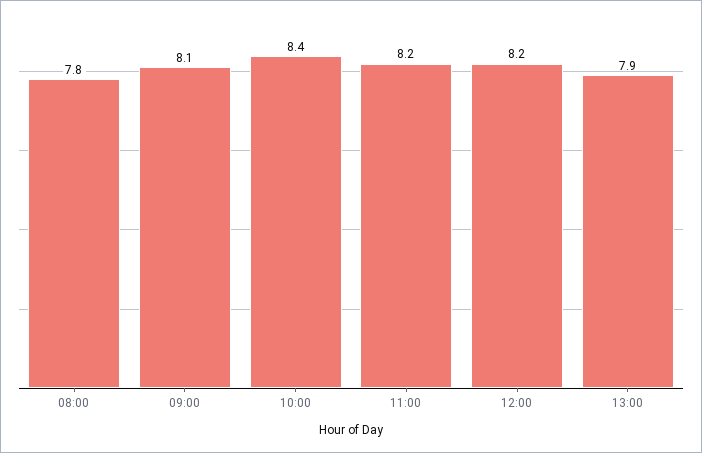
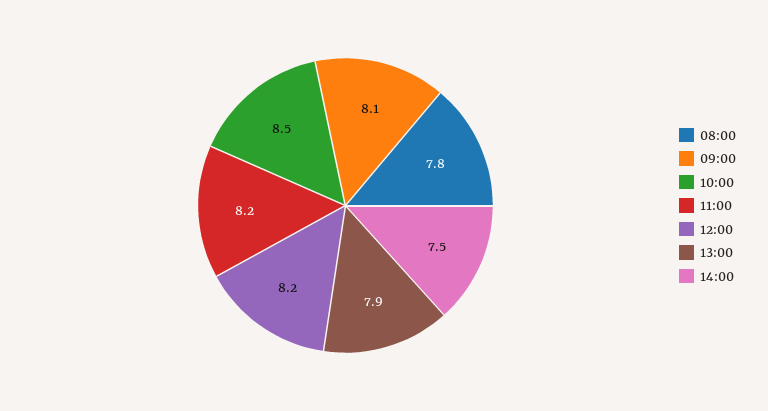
10:00: 8.4 -> 8.5
14:00: none -> 7.5

